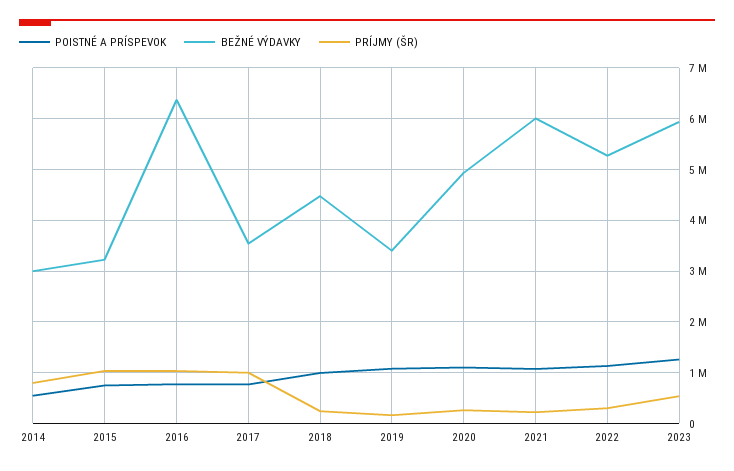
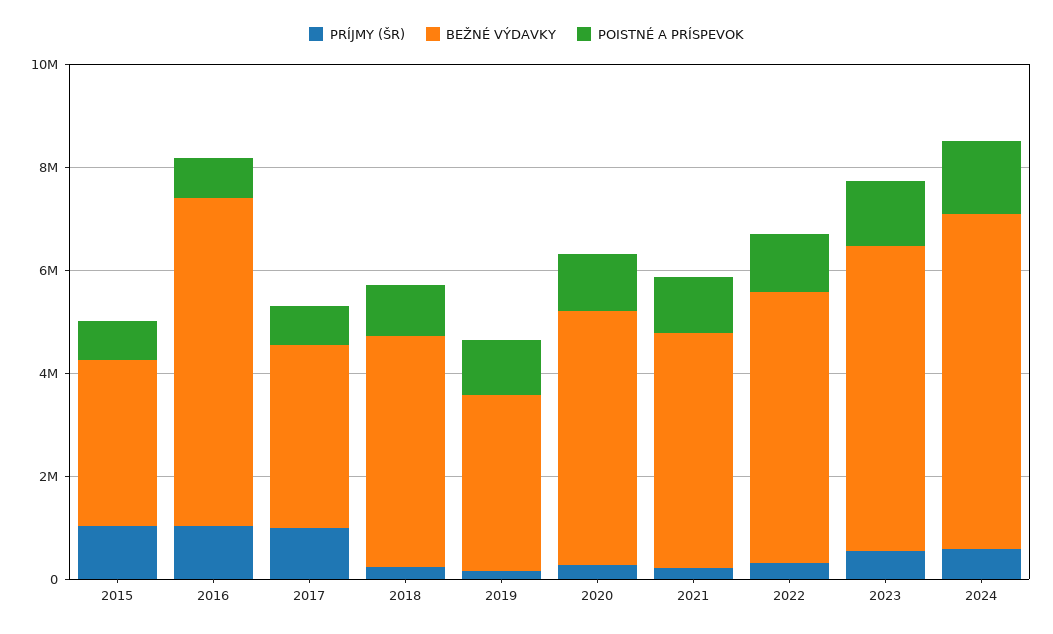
POISTNÉ A PRÍSPEVOK, 2014: 600000 -> none
BEŽNÉ VÝDAVKY, 2014: 3000000 -> none
PRÍJMY (ŠR), 2014: 800000 -> none
BEŽNÉ VÝDAVKY, 2021: 6000000 -> 4500000
PRÍJMY (ŠR), 2024: none -> 500000
BEŽNÉ VÝDAVKY, 2024: none -> 6500000
POISTNÉ A PRÍSPEVOK, 2024: none -> 1500000

